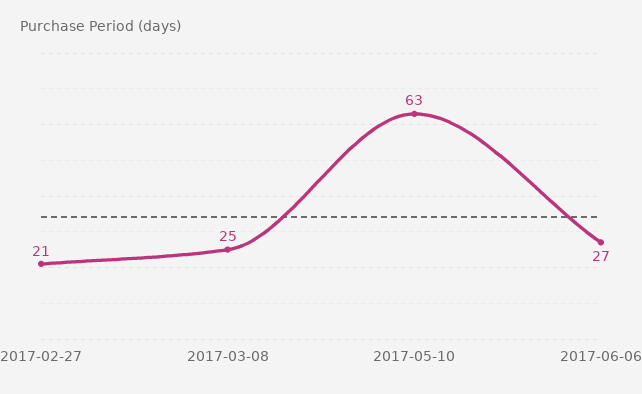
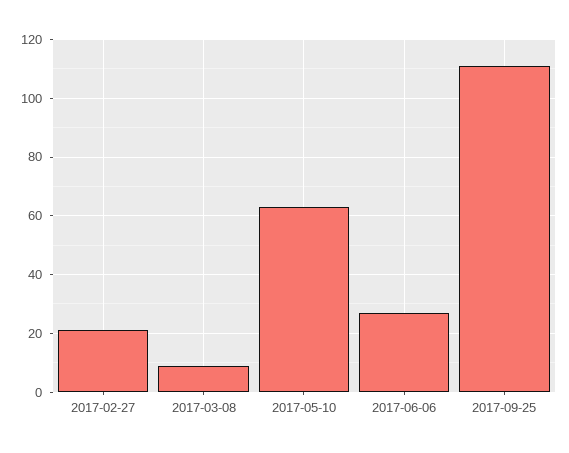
2017-03-08: 25 -> 10
2017-09-25: none -> 110

